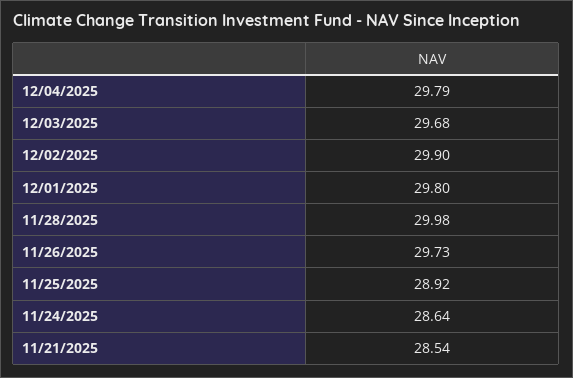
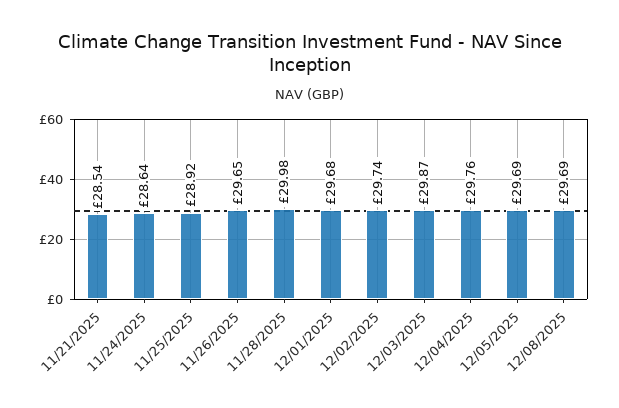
12/04/2025: 29.79 -> 29.76
12/03/2025: 29.68 -> 29.87
12/02/2025: 29.9 -> 29.74
12/01/2025: 29.8 -> 29.68
11/26/2025: 29.73 -> 29.65
12/05/2025: none -> 29.69
12/08/2025: none -> 29.69

